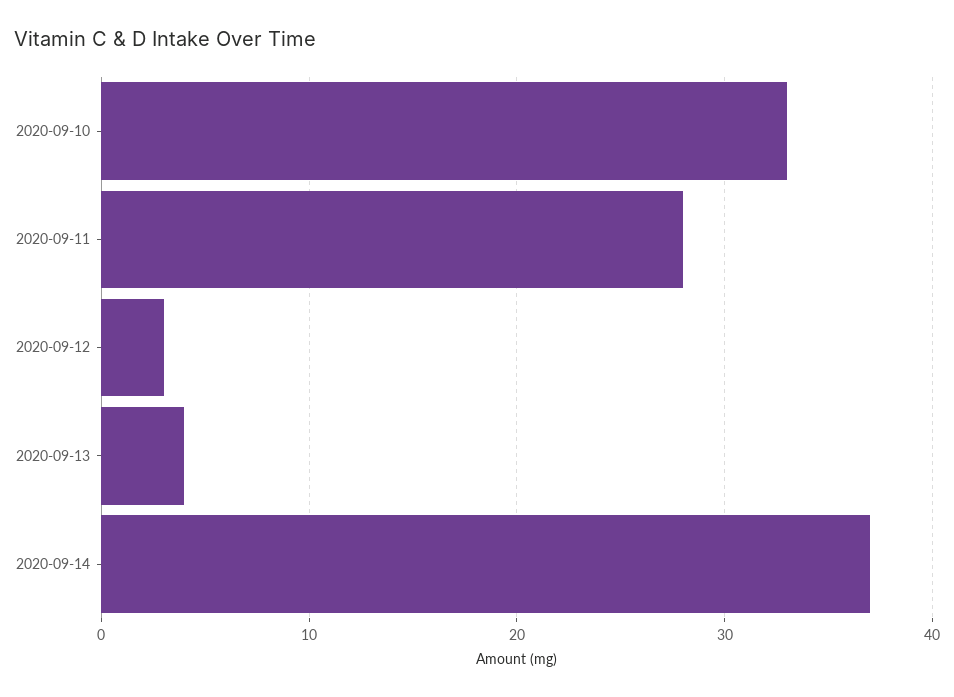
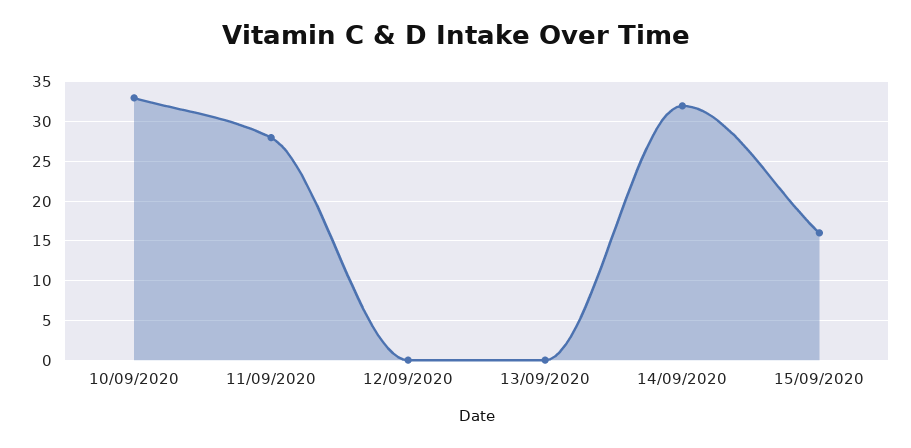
2020-09-12: 3 -> 0
2020-09-13: 4 -> 0
2020-09-14: 37 -> 32
15/09/2020: none -> 16

